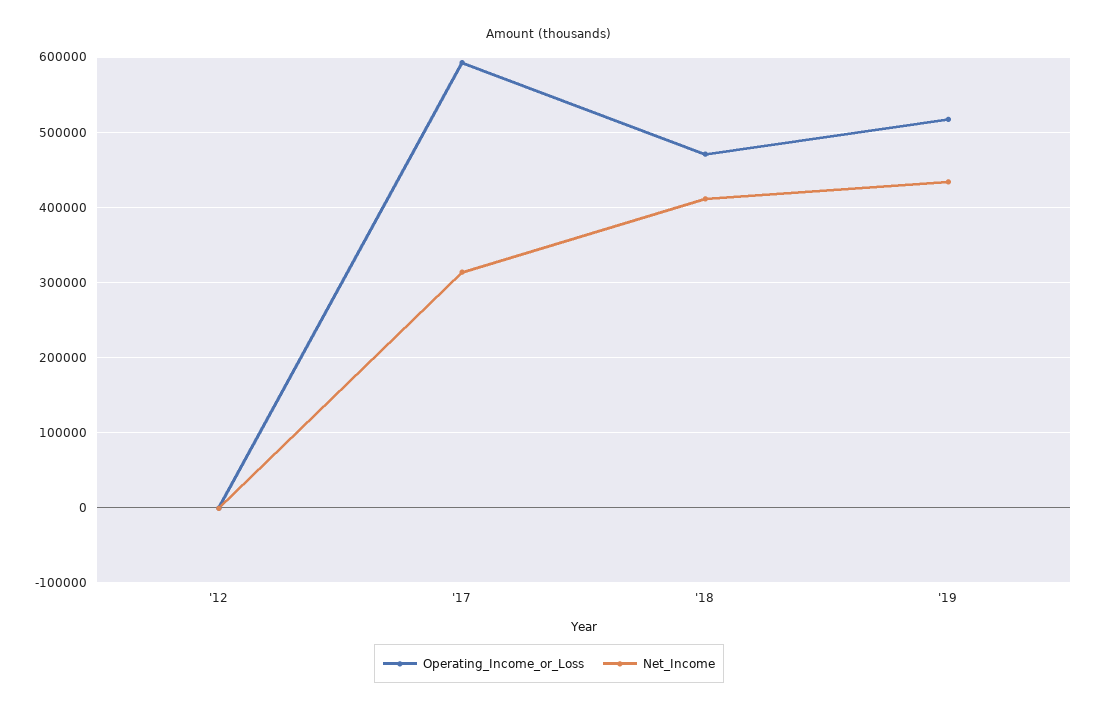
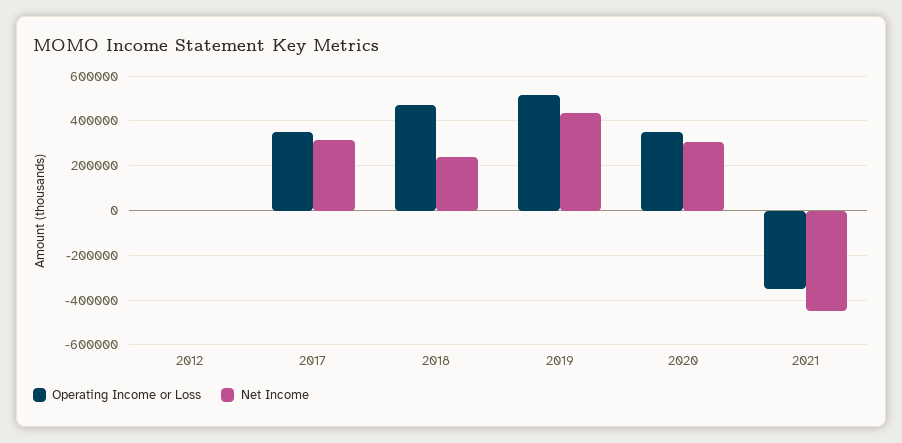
Operating_Income_or_Loss, '17: 590000 -> 350000
Net_Income, '18: 410000 -> 250000
Operating_Income_or_Loss, 2020: none -> 350000
Net_Income, 2020: none -> 300000
Operating_Income_or_Loss, 2021: none -> -350000
Net_Income, 2021: none -> -450000

